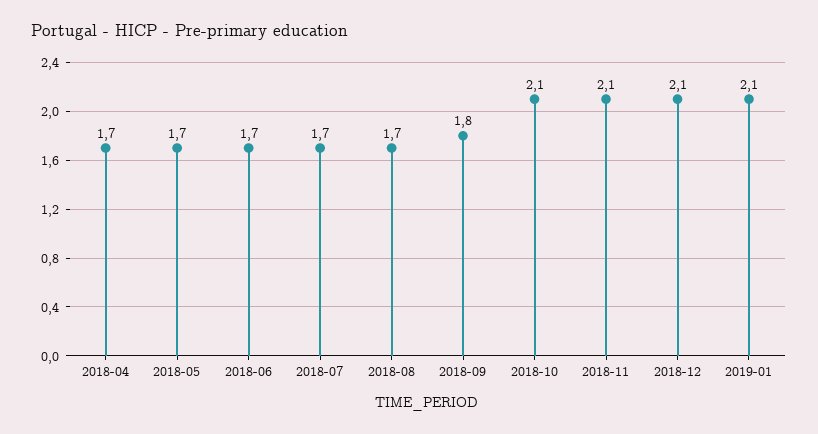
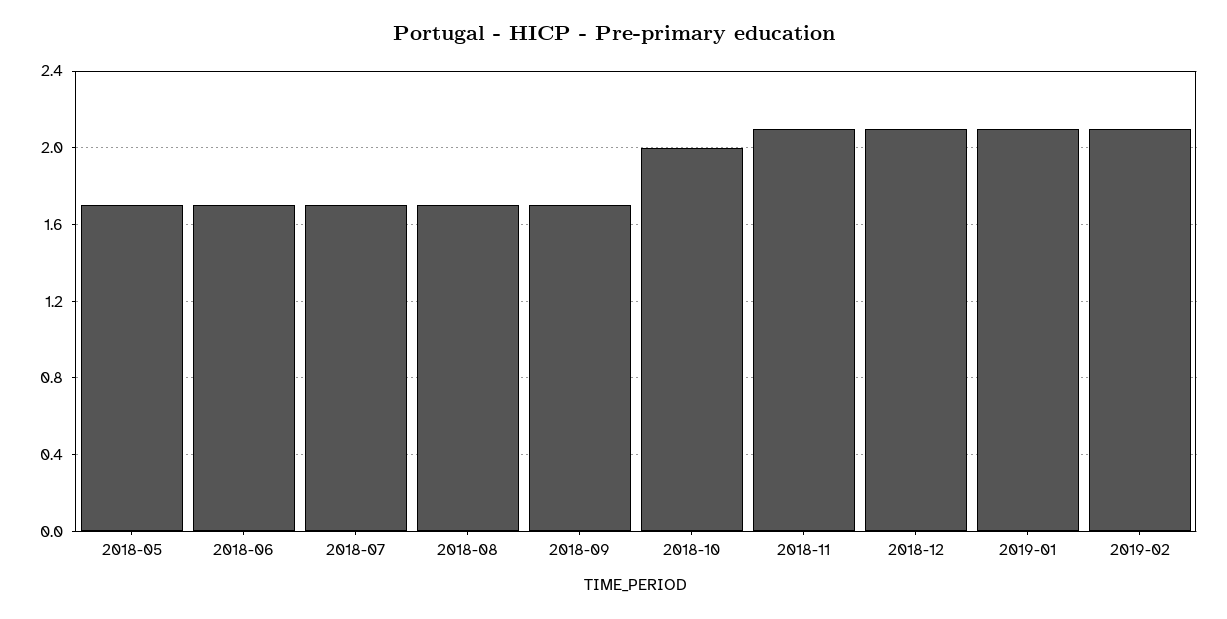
2018-04: 1.7 -> none
2018-09: 1.8 -> 1.7
2018-10: 2.1 -> 2
2019-02: none -> 2.1

